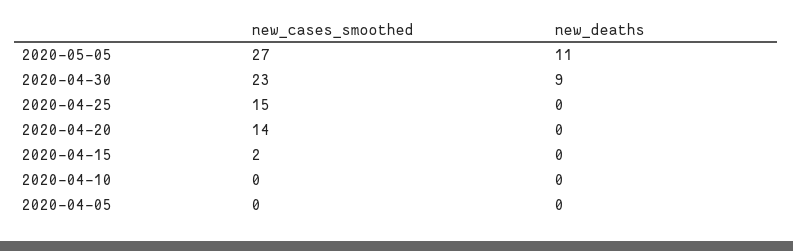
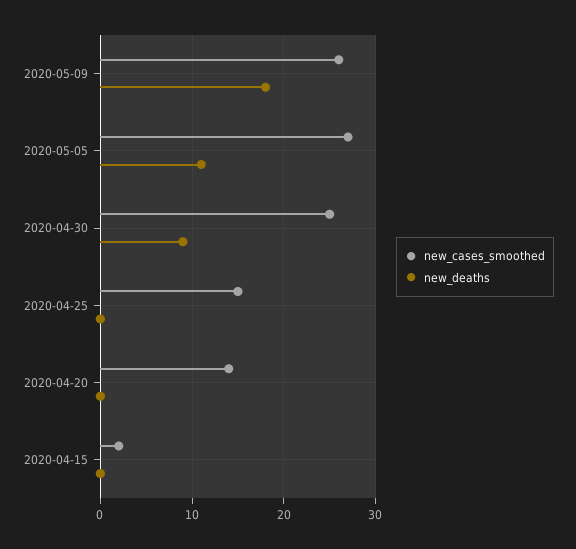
new_cases_smoothed, 2020-04-30: 23 -> 25
new_cases_smoothed, 2020-04-10: 0 -> none
new_deaths, 2020-04-10: 0 -> none
new_cases_smoothed, 2020-04-05: 0 -> none
new_deaths, 2020-04-05: 0 -> none
new_cases_smoothed, 2020-05-09: none -> 26
new_deaths, 2020-05-09: none -> 18

